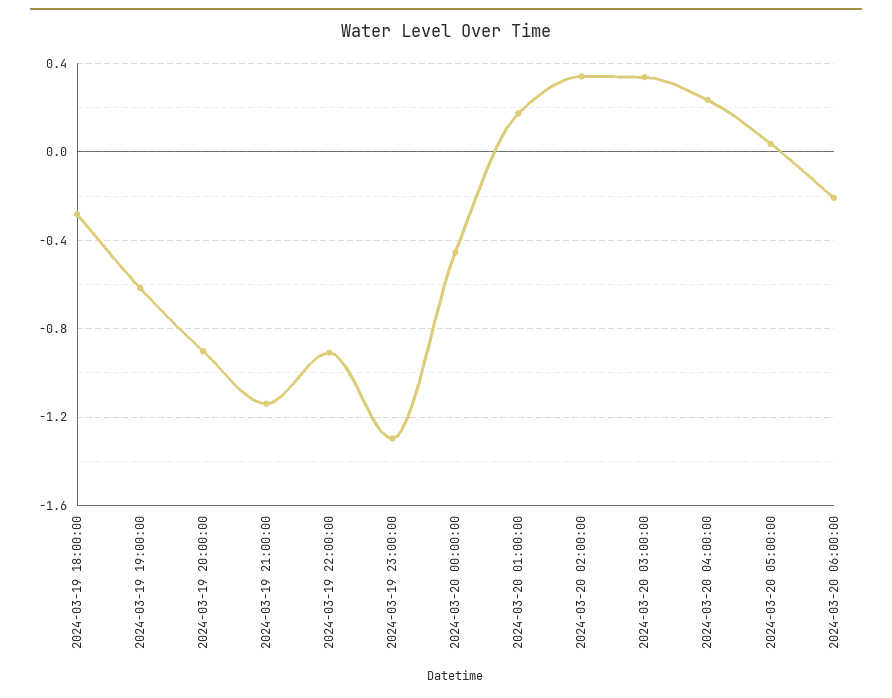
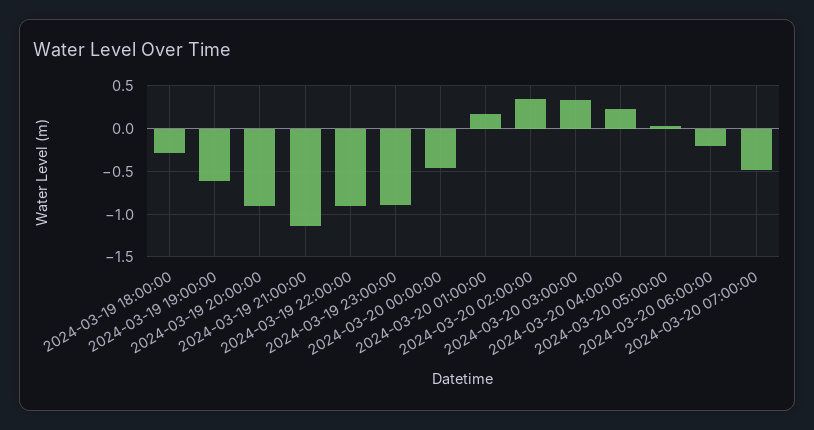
2024-03-19 23:00:00: -1.3 -> -0.9
2024-03-20 07:00:00: none -> -0.5

